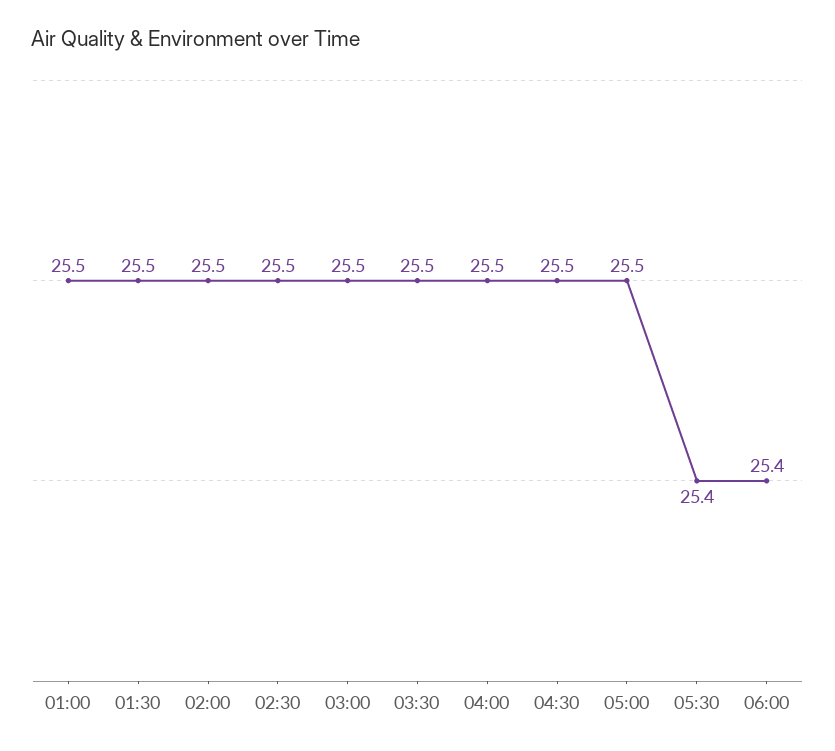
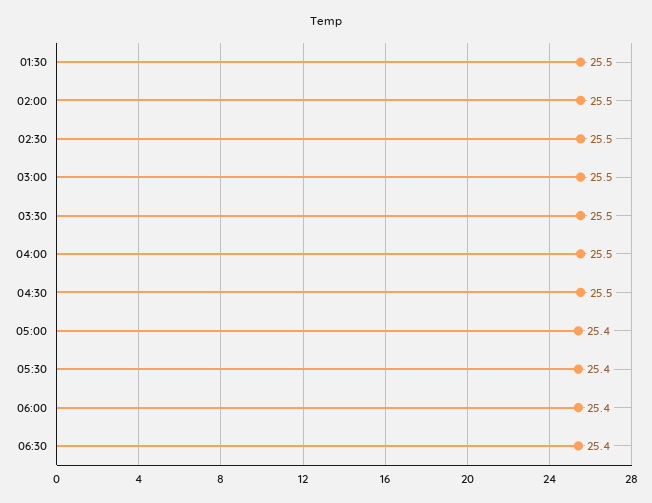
01:00: 25.5 -> none
05:00: 25.5 -> 25.4
06:30: none -> 25.4

